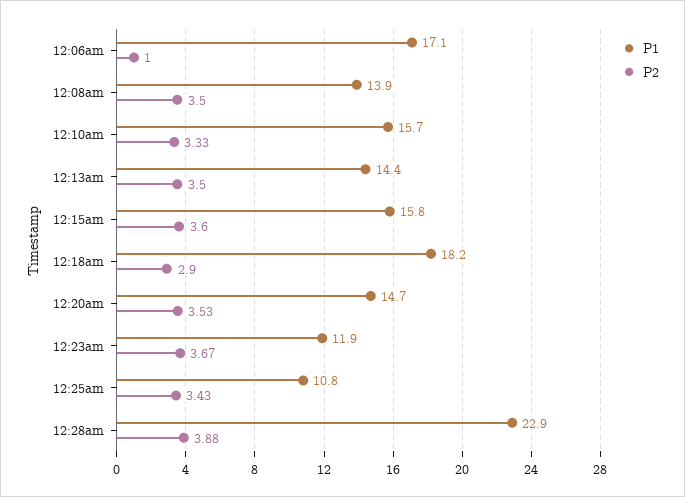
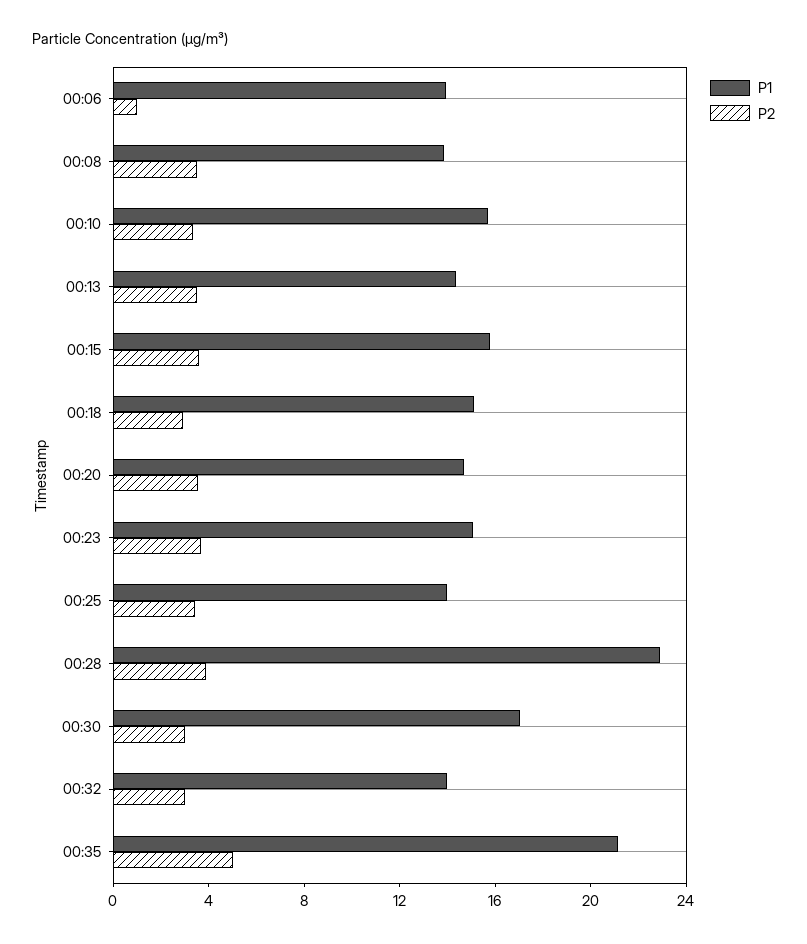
P1, 12:06am: 17.1 -> 14
P1, 12:18am: 18.2 -> 15
P1, 12:23am: 11.9 -> 15
P1, 12:25am: 10.8 -> 14
P1, 00:30: none -> 17
P2, 00:30: none -> 3
P1, 00:32: none -> 14
P2, 00:32: none -> 3
P1, 00:35: none -> 21
P2, 00:35: none -> 5

